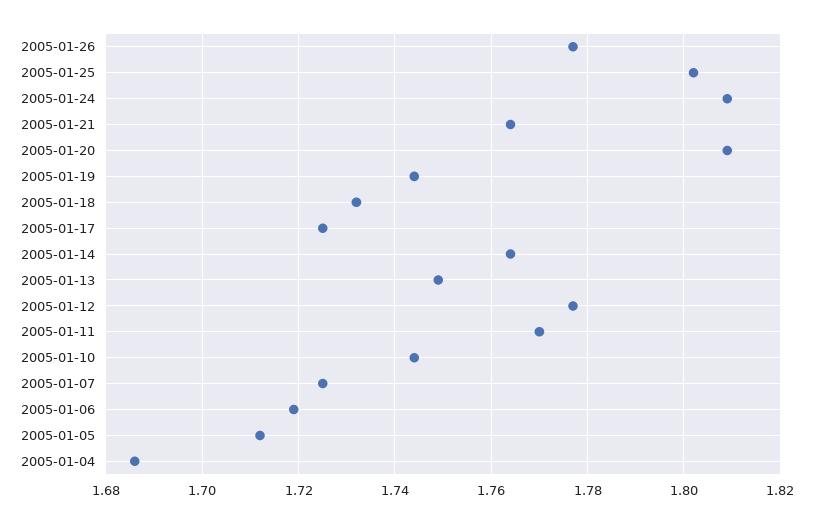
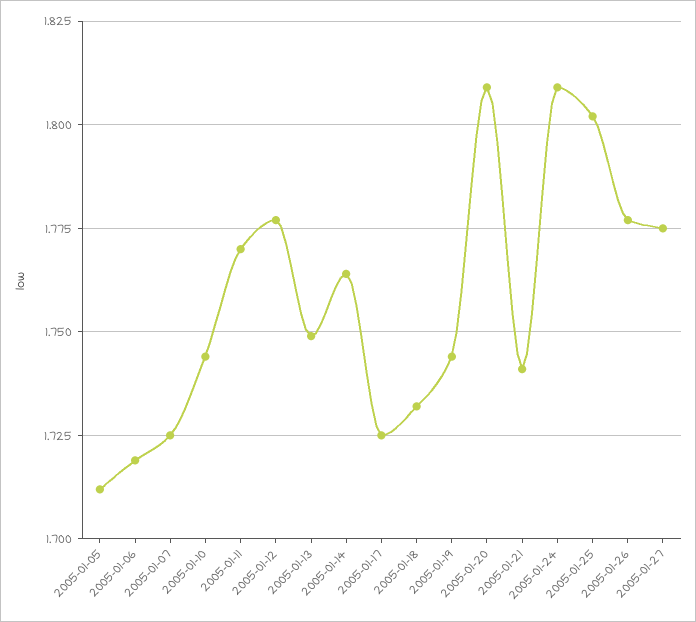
2005-01-21: 1.765 -> 1.74
2005-01-04: 1.685 -> none
2005-01-27: none -> 1.775

